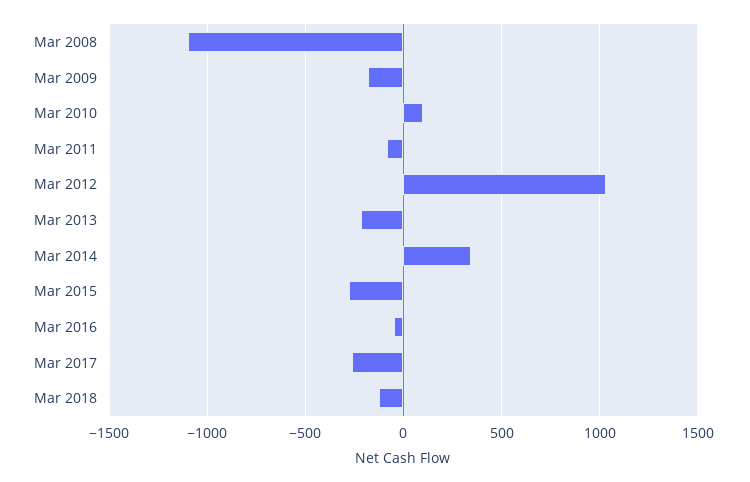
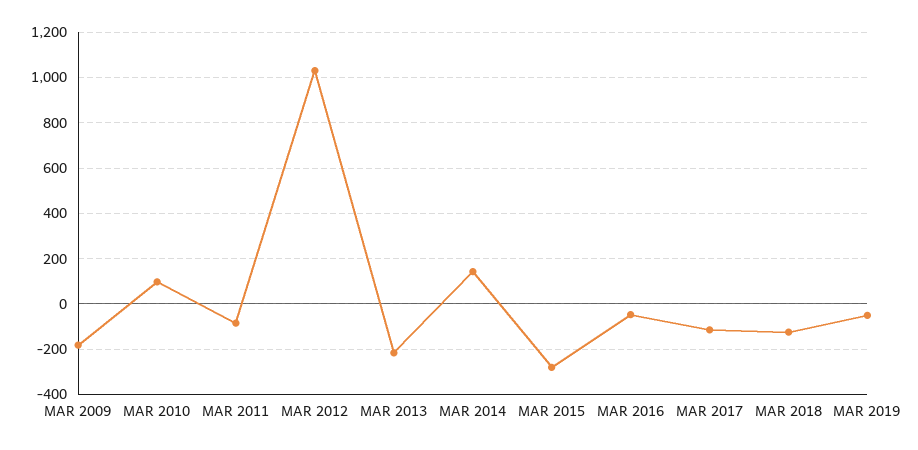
Mar 2008: -1100 -> none
Mar 2014: 350 -> 150
Mar 2017: -250 -> -100
MAR 2019: none -> -50

